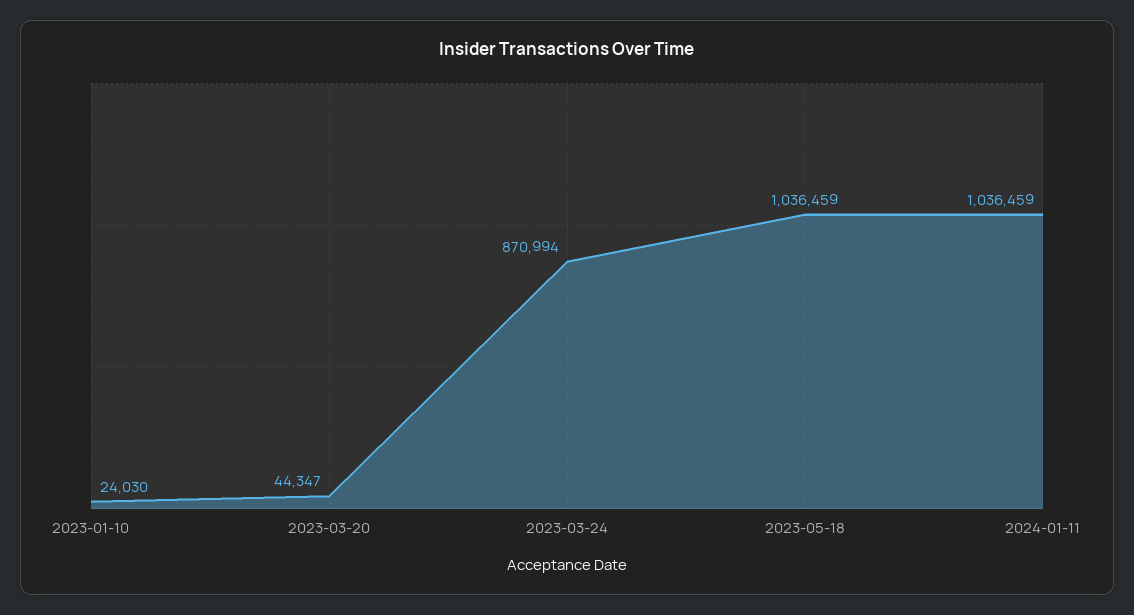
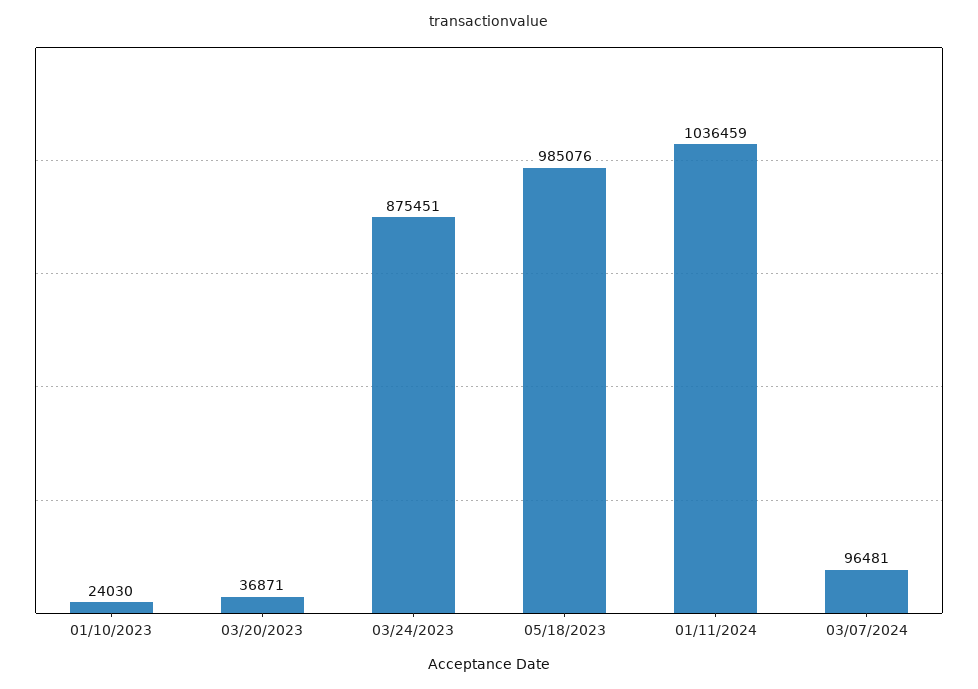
2023-03-20: 44347 -> 36871
2023-03-24: 870994 -> 875451
2023-05-18: 1036459 -> 985076
03/07/2024: none -> 96481

